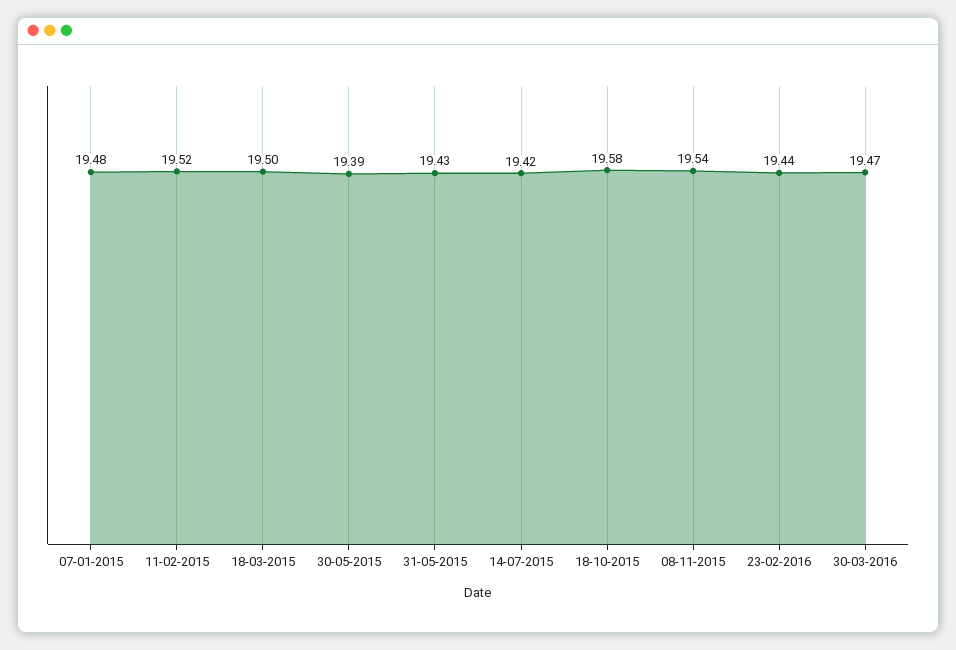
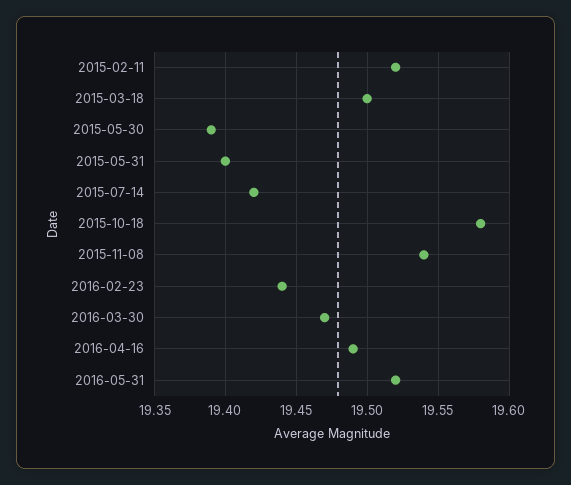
07-01-2015: 19.48 -> none
31-05-2015: 19.43 -> 19.4
2016-04-16: none -> 19.49
2016-05-31: none -> 19.52

